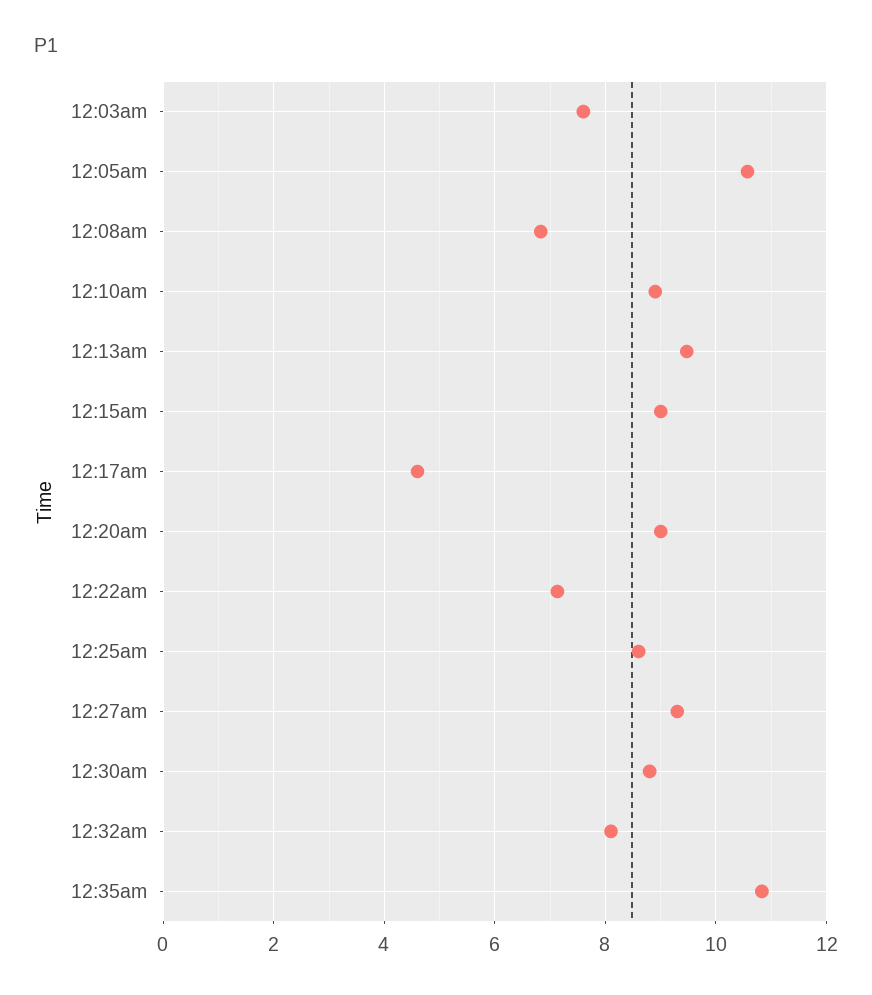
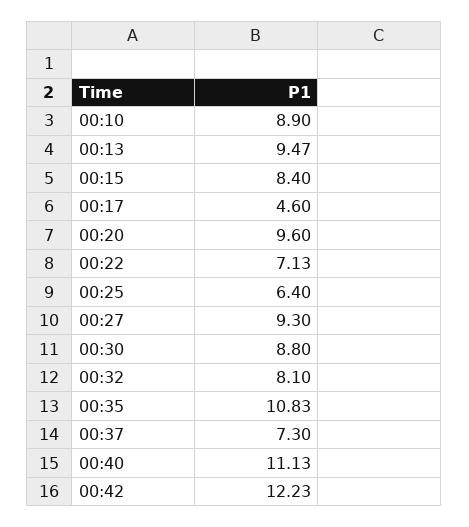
12:03am: 7.6 -> none
12:05am: 10.6 -> none
12:08am: 6.8 -> none
12:15am: 9 -> 8.4
12:20am: 9 -> 9.6
12:25am: 8.6 -> 6.4
00:37: none -> 7.3
00:40: none -> 11.13
00:42: none -> 12.23

